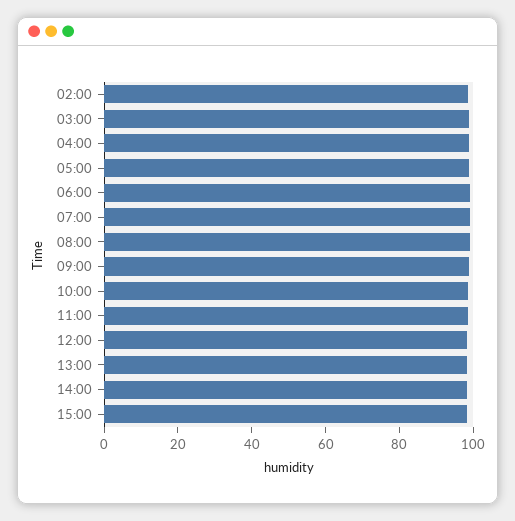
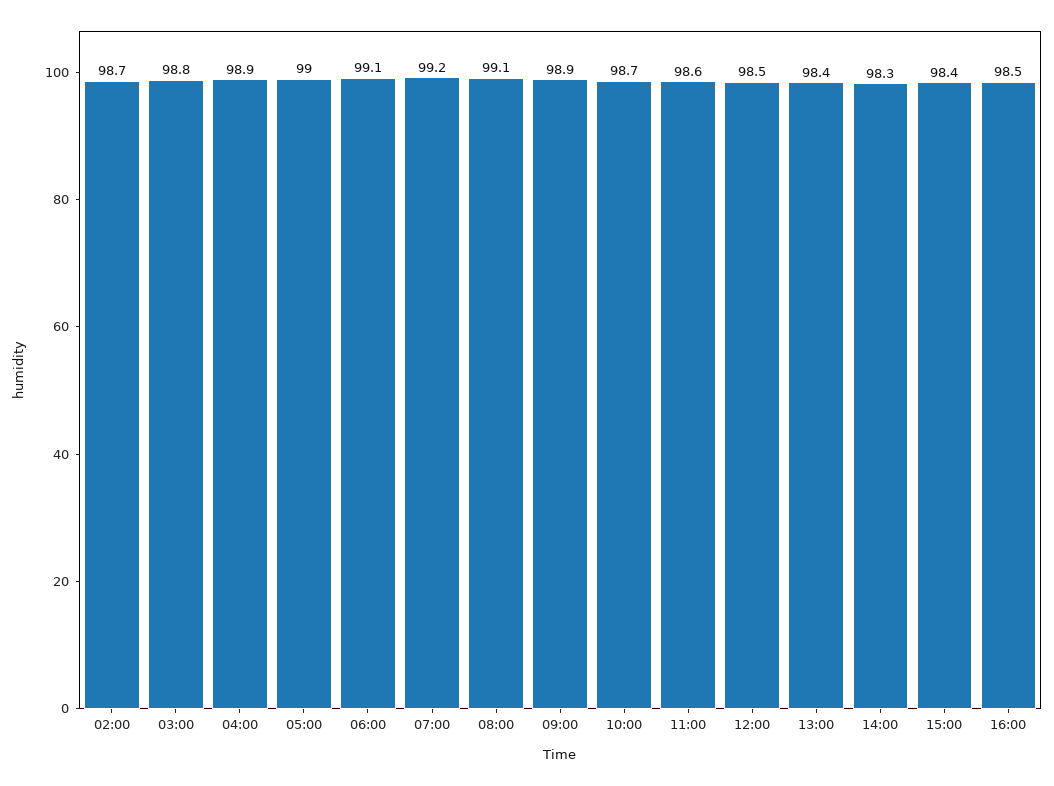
16:00: none -> 98.5

